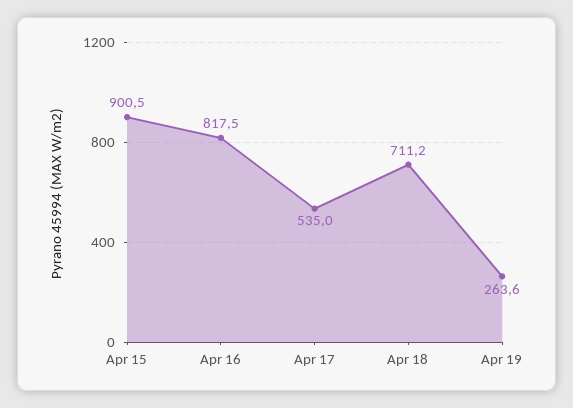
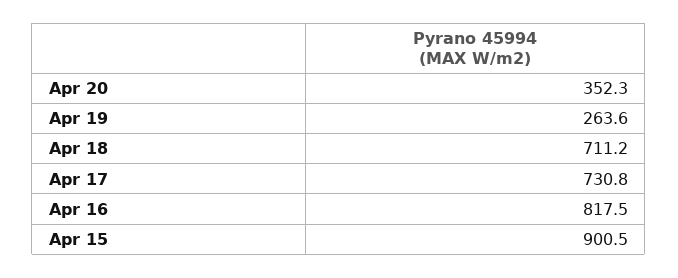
Apr 17: 535 -> 730.8
Apr 20: none -> 352.3

